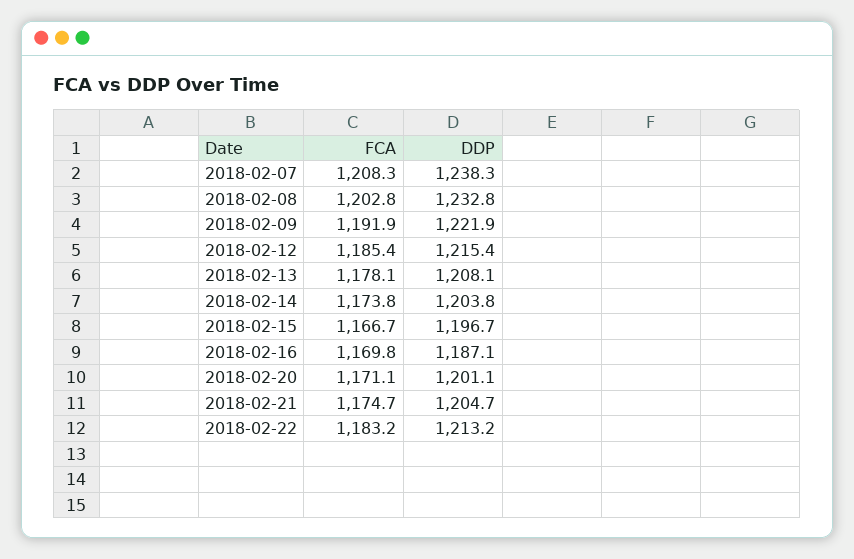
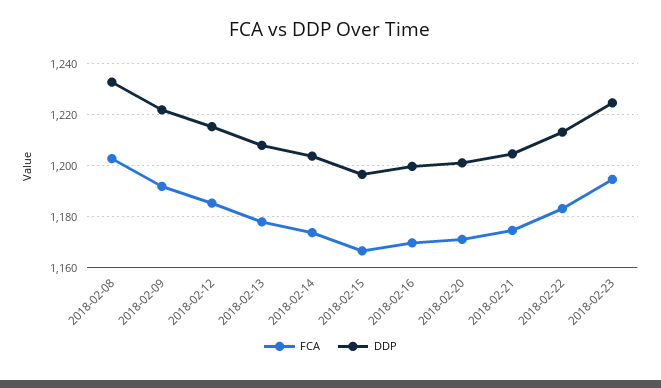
FCA, 2018-02-07: 1208.3 -> none
DDP, 2018-02-07: 1238.3 -> none
DDP, 2018-02-16: 1187.1 -> 1200
FCA, 2018-02-23: none -> 1195
DDP, 2018-02-23: none -> 1225

